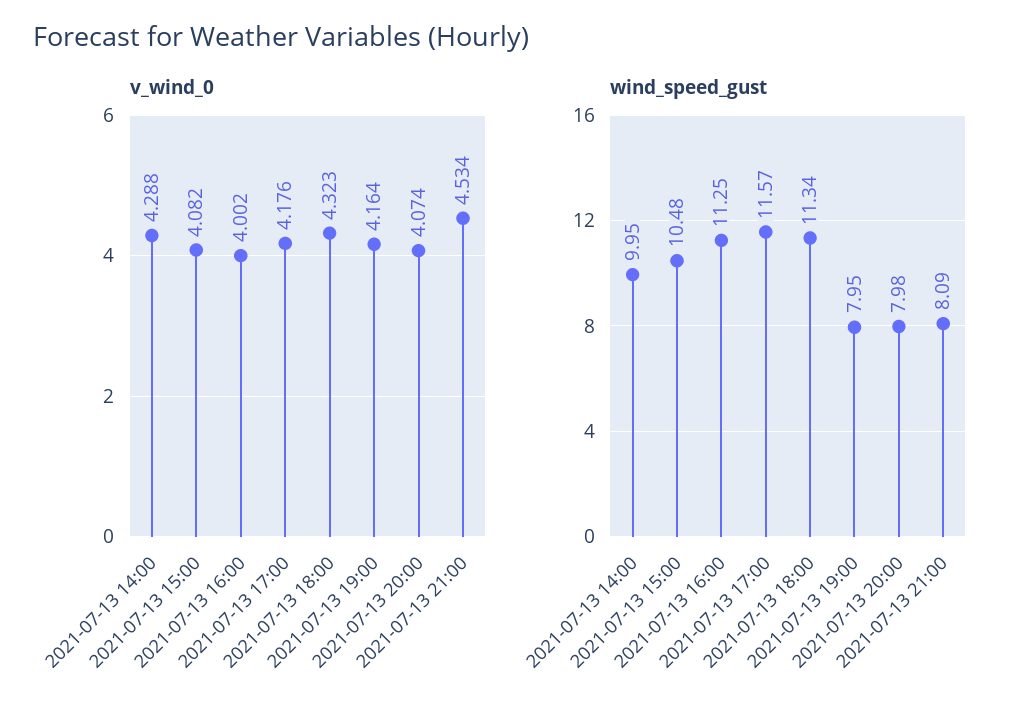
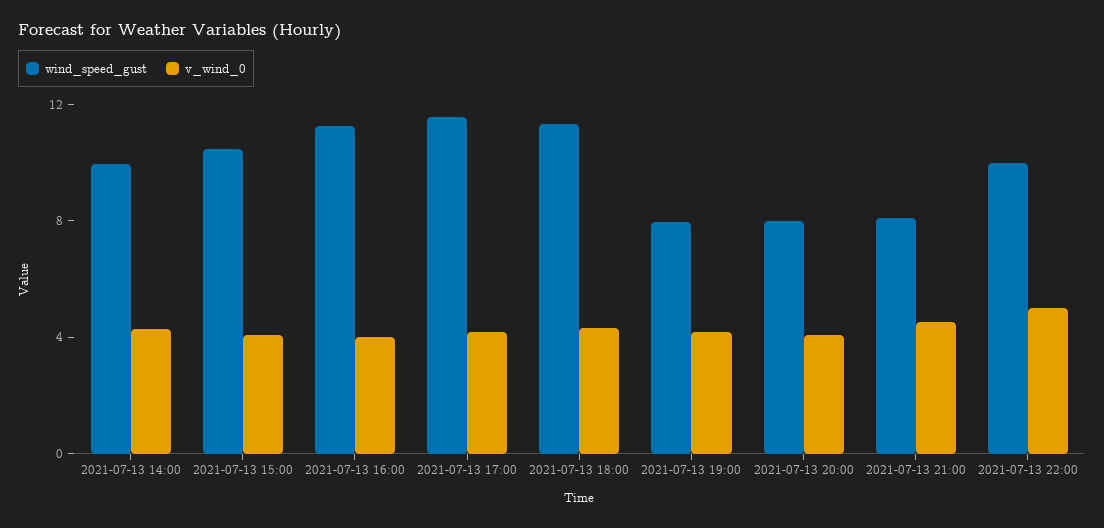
wind_speed_gust, 2021-07-13 22:00: none -> 10
v_wind_0, 2021-07-13 22:00: none -> 5

